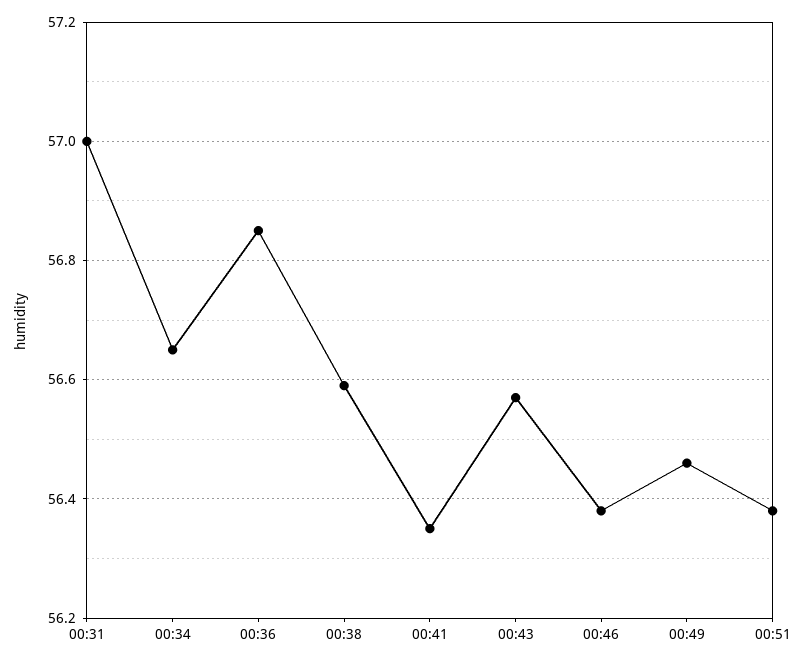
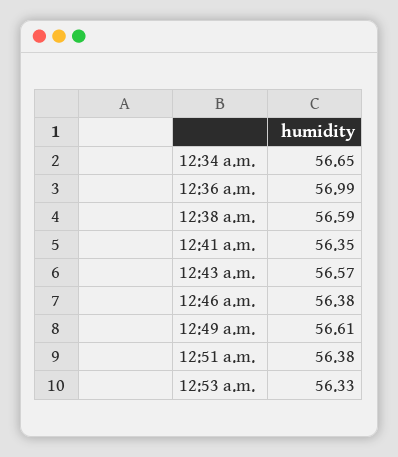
00:31: 57 -> none
00:36: 56.85 -> 56.99
00:49: 56.45 -> 56.61
12:53 a.m.: none -> 56.33

